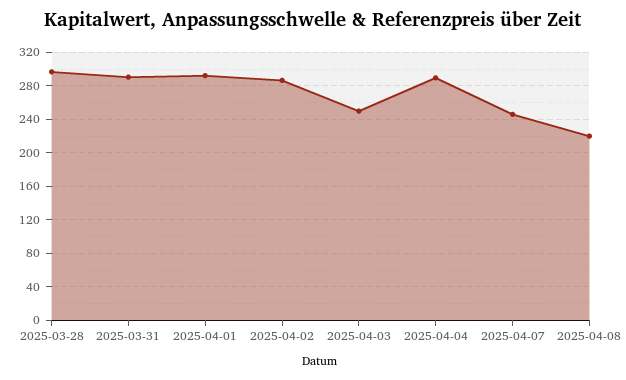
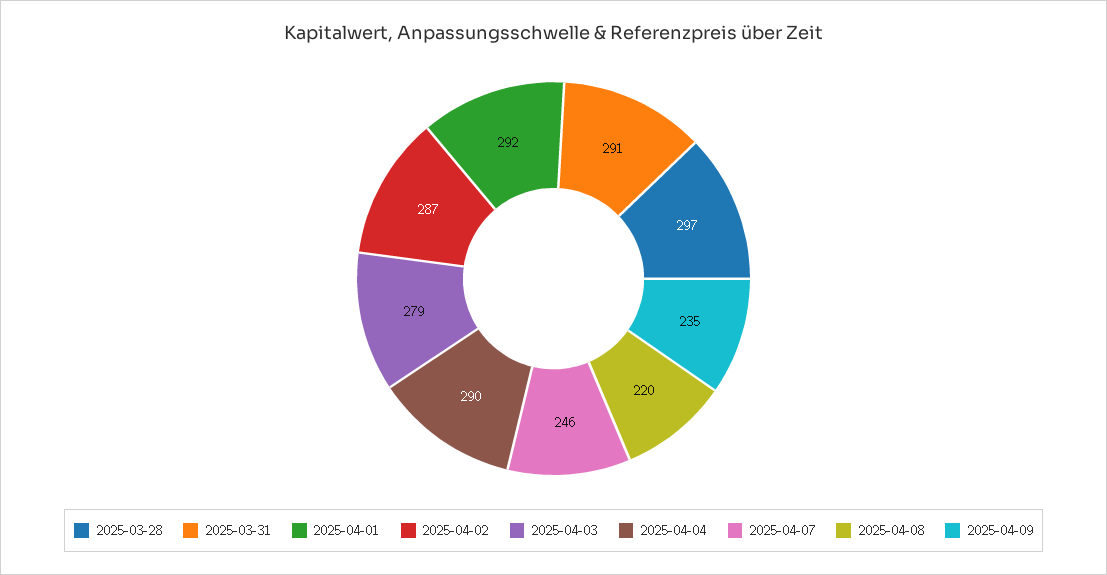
2025-04-03: 250 -> 279
2025-04-09: none -> 235

